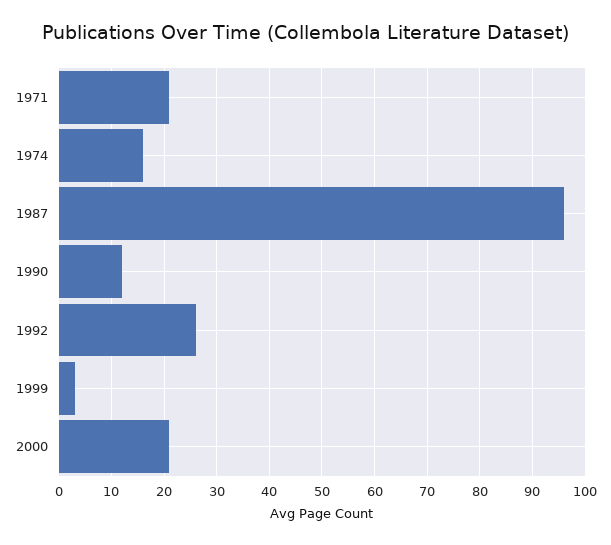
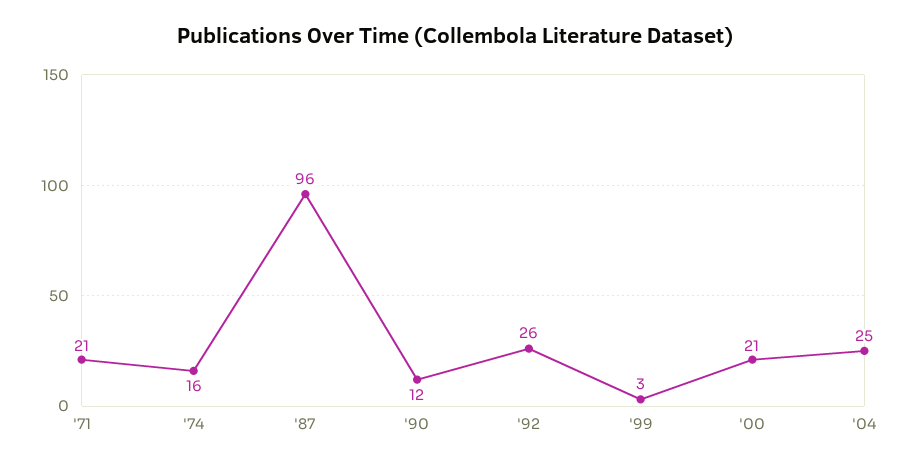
'04: none -> 25

